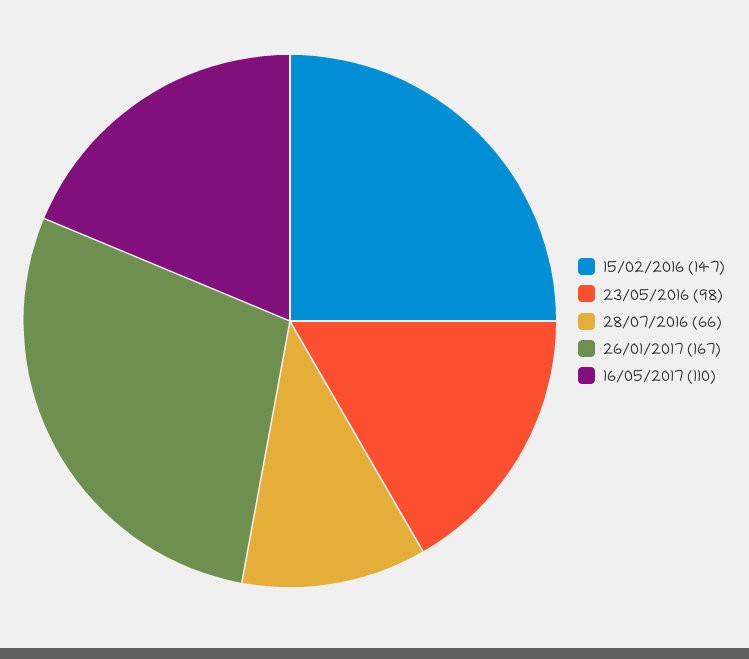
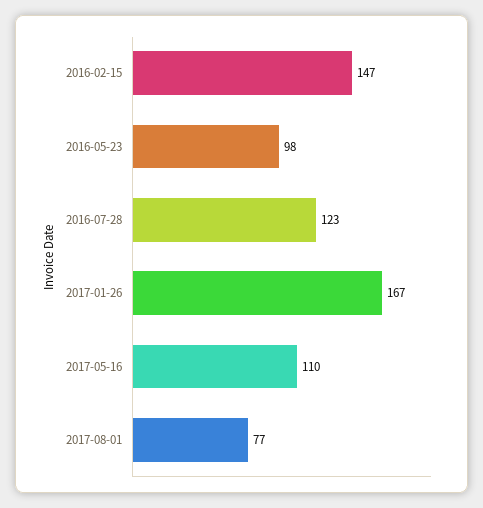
28/07/2016: 66 -> 123
2017-08-01: none -> 77

